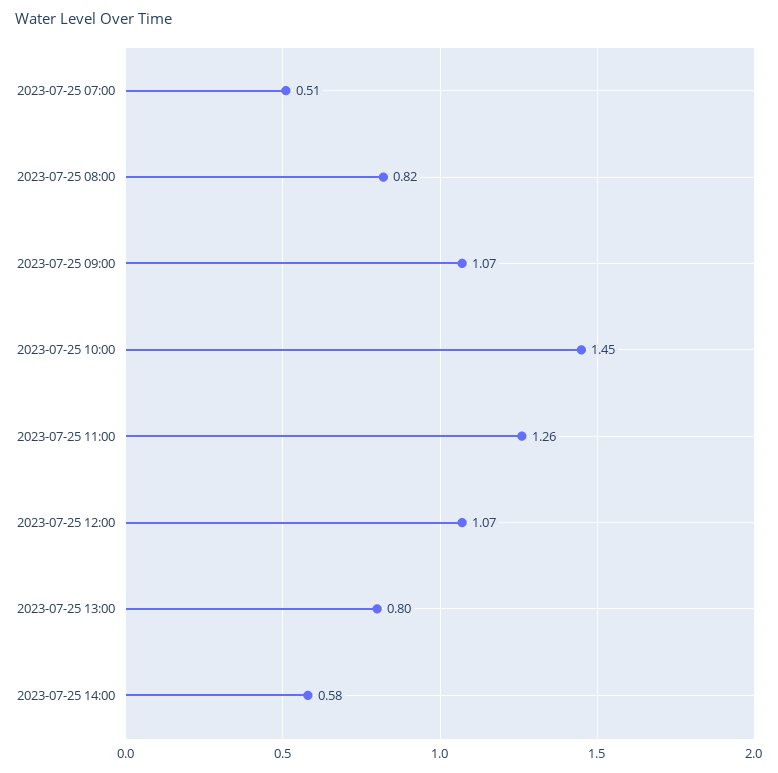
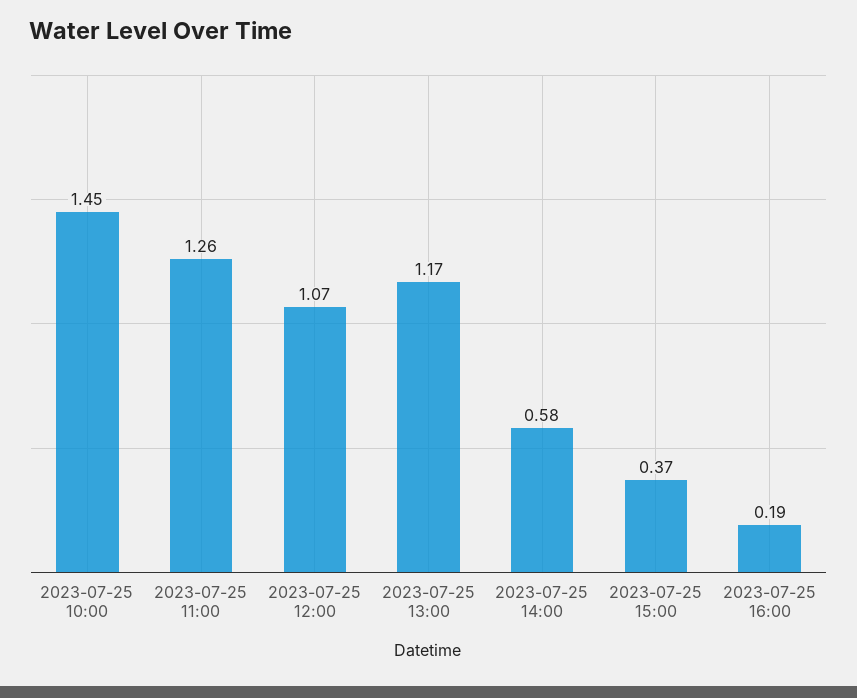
2023-07-25 07:00: 0.51 -> none
2023-07-25 08:00: 0.82 -> none
2023-07-25 09:00: 1.07 -> none
2023-07-25 13:00: 0.8 -> 1.17
2023-07-25 15:00: none -> 0.37
2023-07-25 16:00: none -> 0.19

